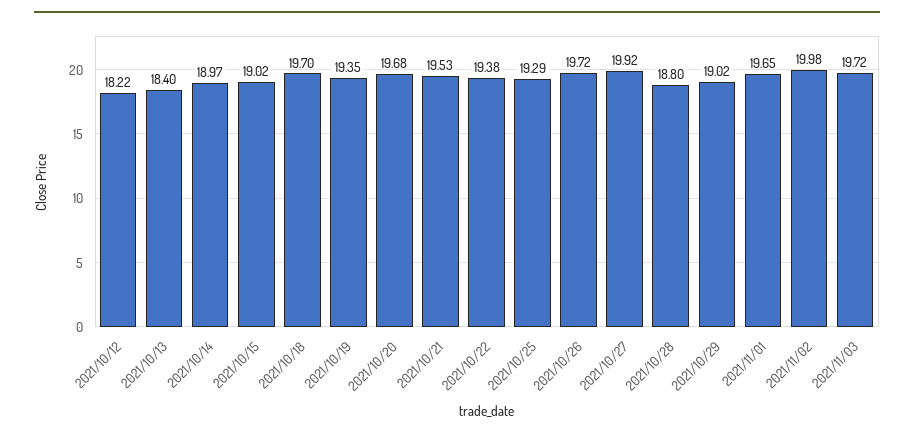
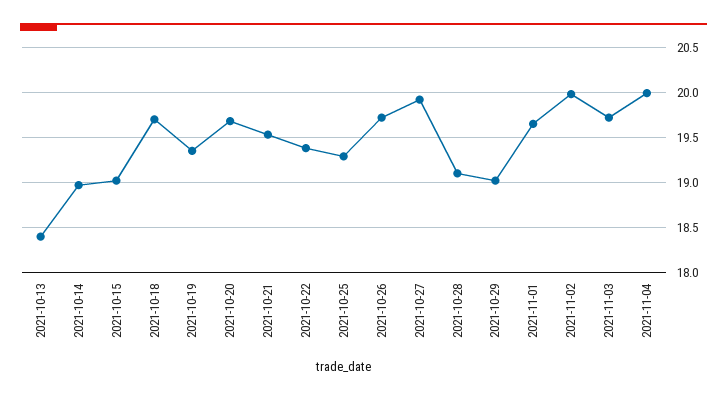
2021/10/12: 18.22 -> none
2021/10/28: 18.8 -> 19.1
2021-11-04: none -> 20

